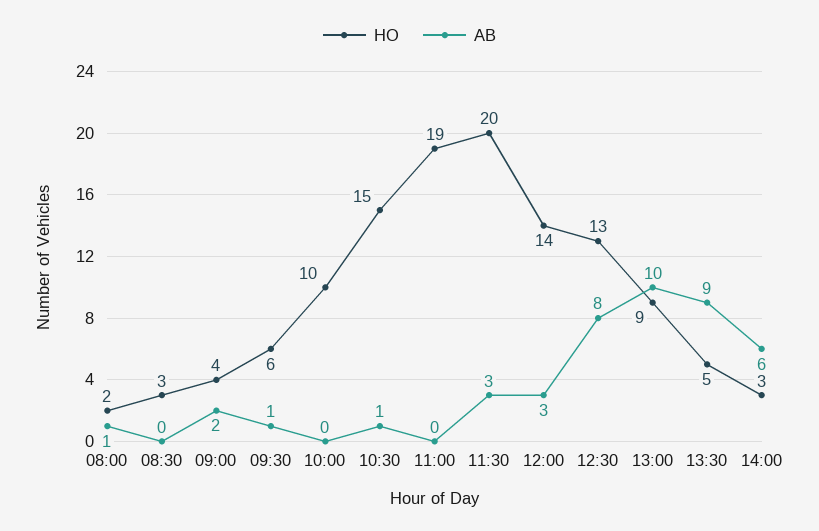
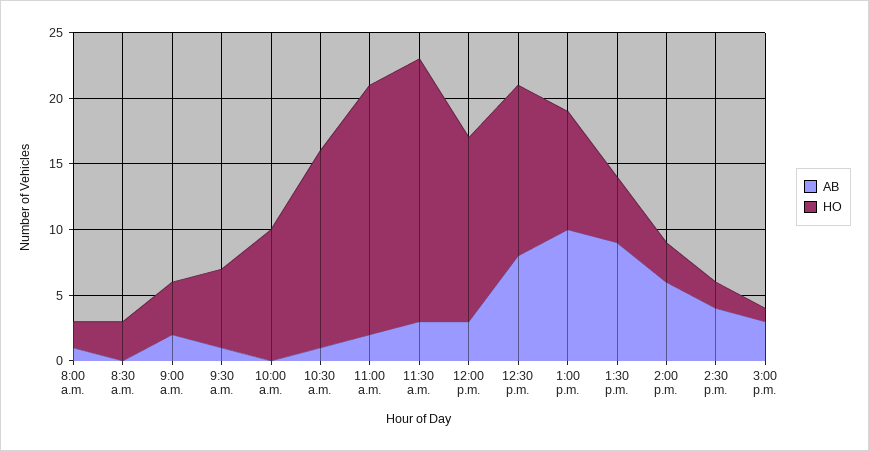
AB, 11:00: 0 -> 2
AB, 2:30 p.m.: none -> 4
HO, 2:30 p.m.: none -> 2
AB, 3:00 p.m.: none -> 3
HO, 3:00 p.m.: none -> 1

